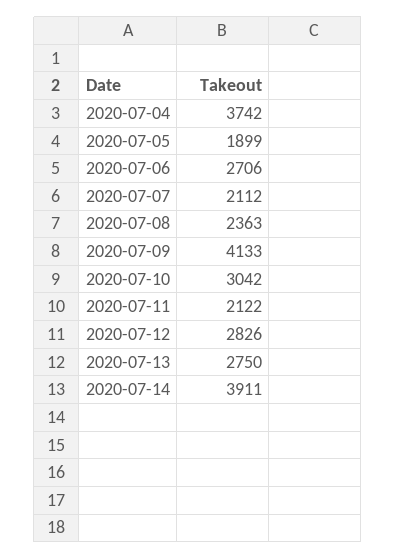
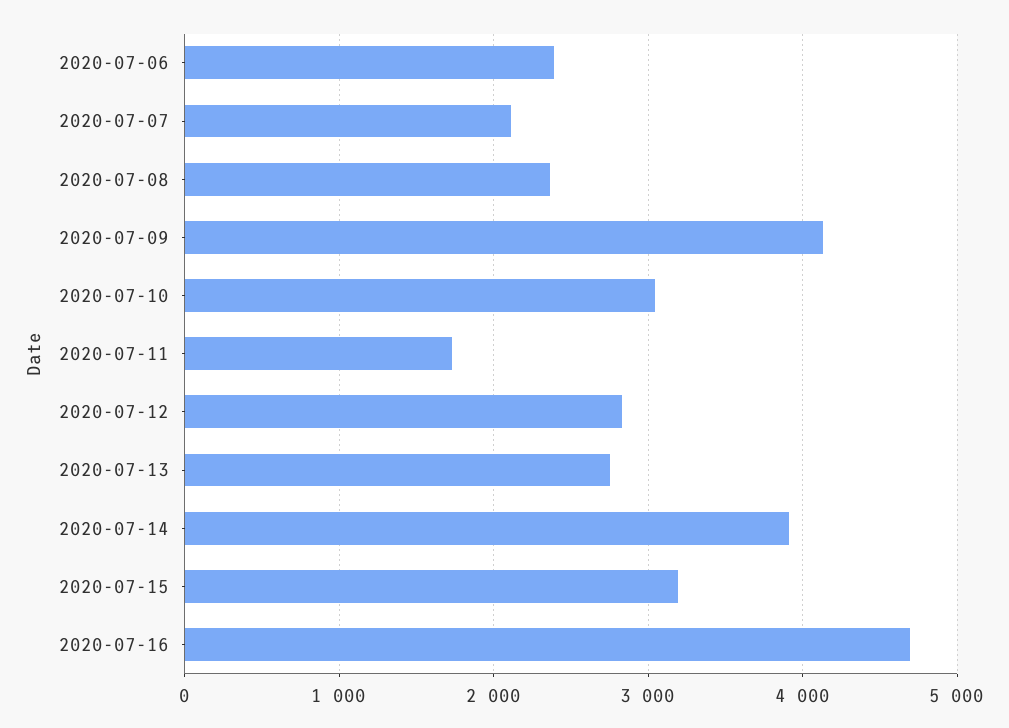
2020-07-04: 3742 -> none
2020-07-05: 1899 -> none
2020-07-06: 2706 -> 2400
2020-07-11: 2122 -> 1700
2020-07-15: none -> 3200
2020-07-16: none -> 4700

